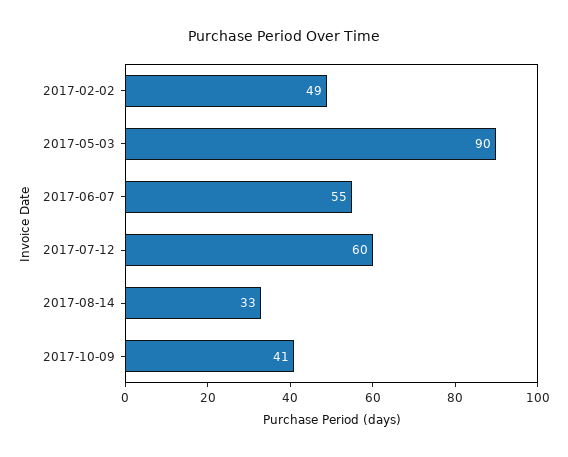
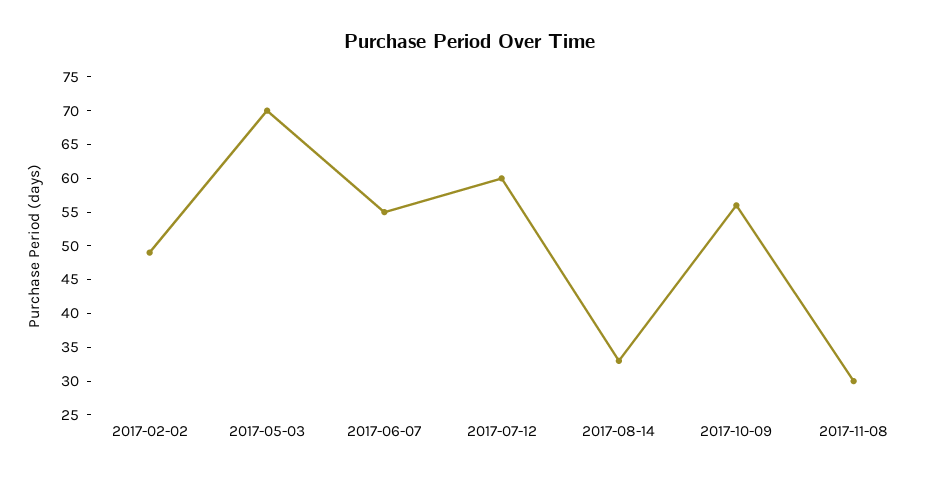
2017-05-03: 90 -> 70
2017-10-09: 41 -> 55
2017-11-08: none -> 30

